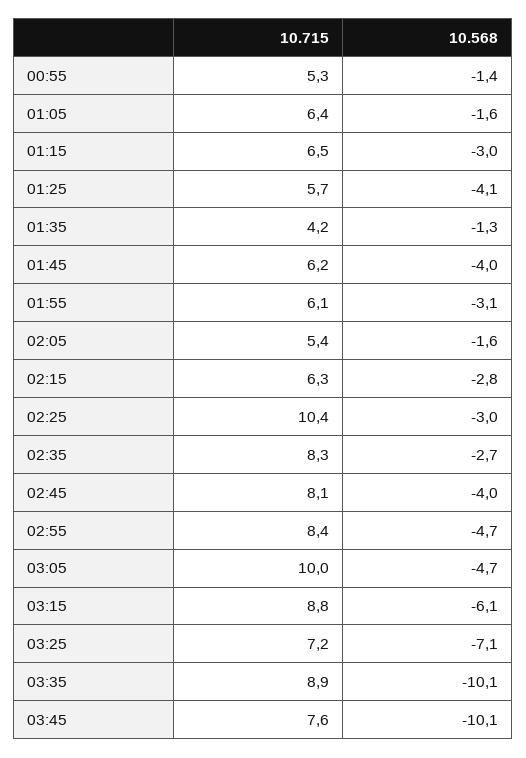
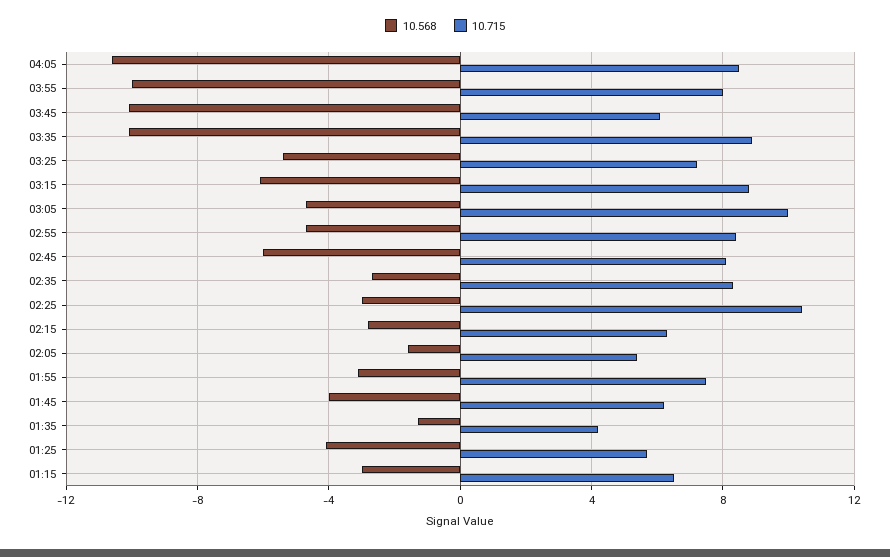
10.715, 00:55: 5.3 -> none
10.568, 00:55: -1.4 -> none
10.715, 01:05: 6.4 -> none
10.568, 01:05: -1.6 -> none
10.715, 01:55: 6.1 -> 7.5
10.568, 02:45: -4 -> -6
10.568, 03:25: -7.1 -> -5.5
10.715, 03:45: 7.6 -> 6
10.568, 04:05: none -> -10.5
10.715, 04:05: none -> 8.5
10.568, 03:55: none -> -10
10.715, 03:55: none -> 8

